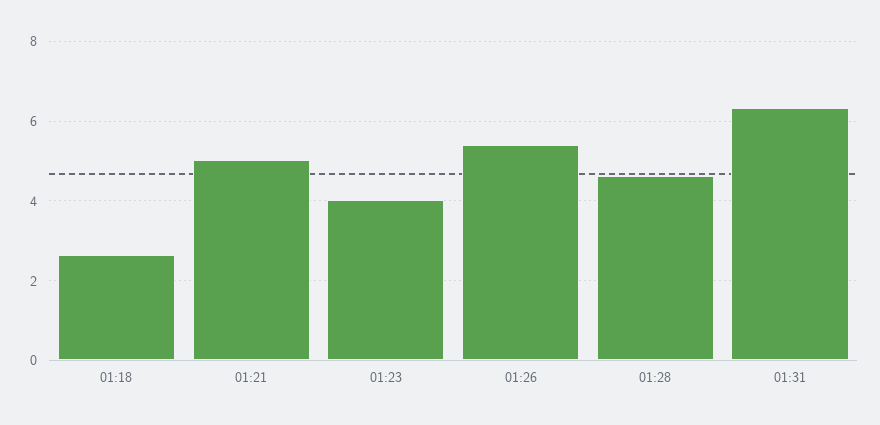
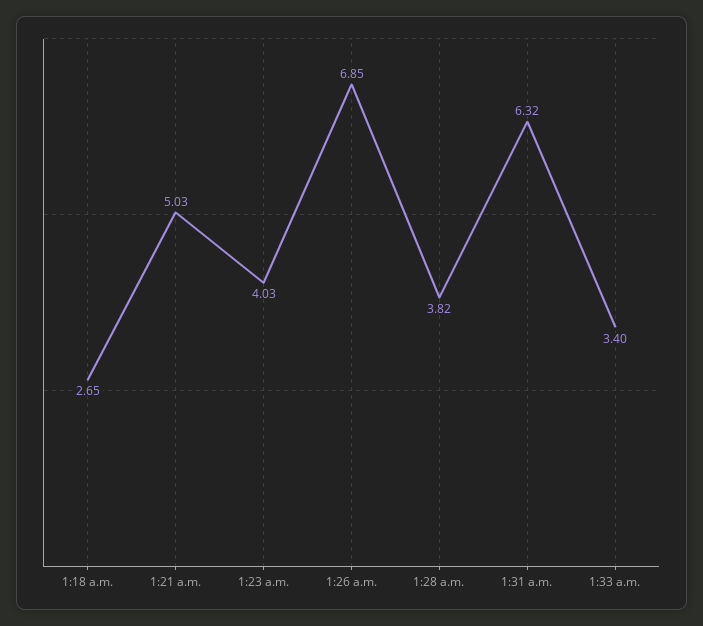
01:26: 5.4 -> 6.85
01:28: 4.6 -> 3.82
1:33 a.m.: none -> 3.4

